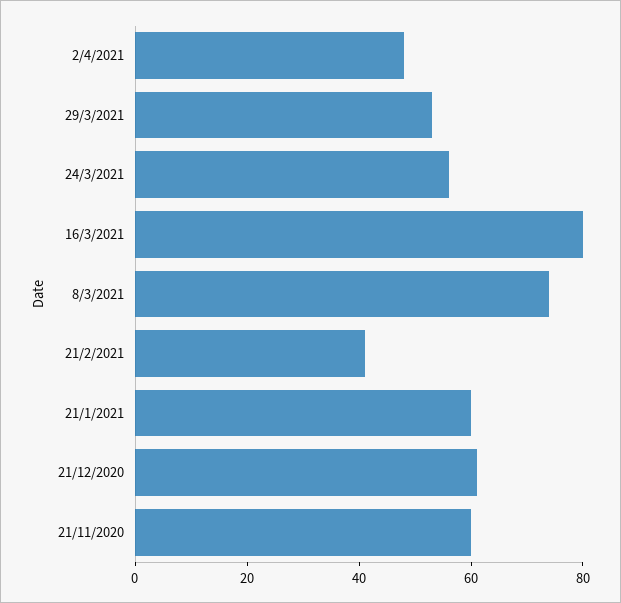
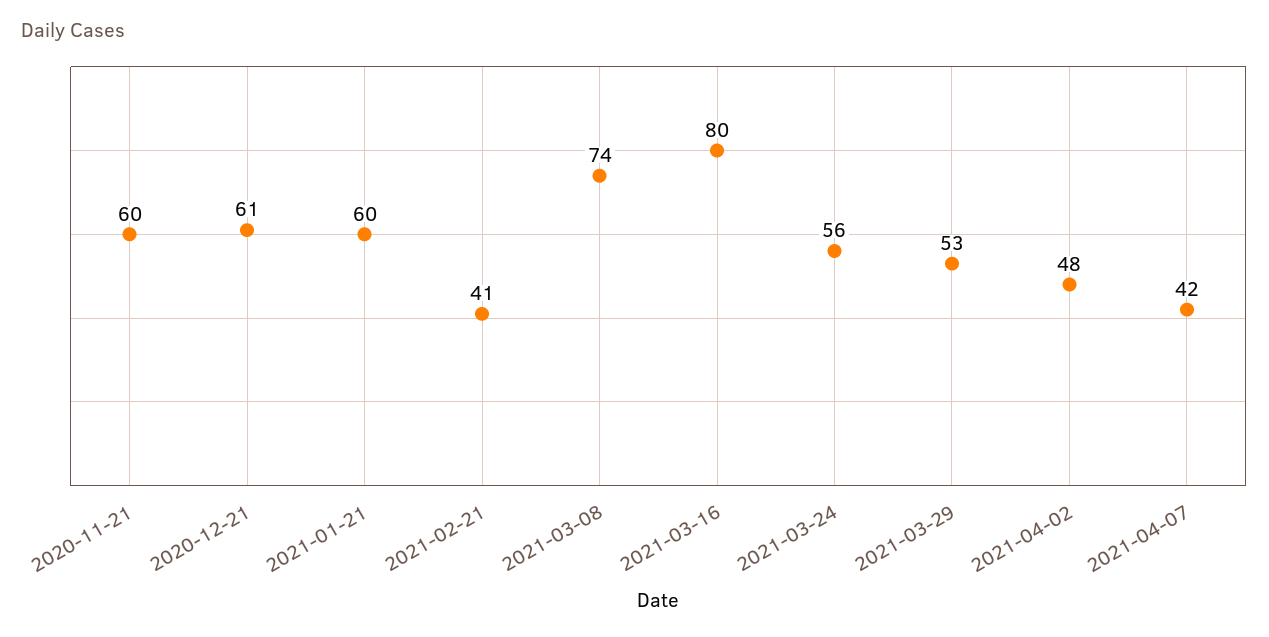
2021-04-07: none -> 42

